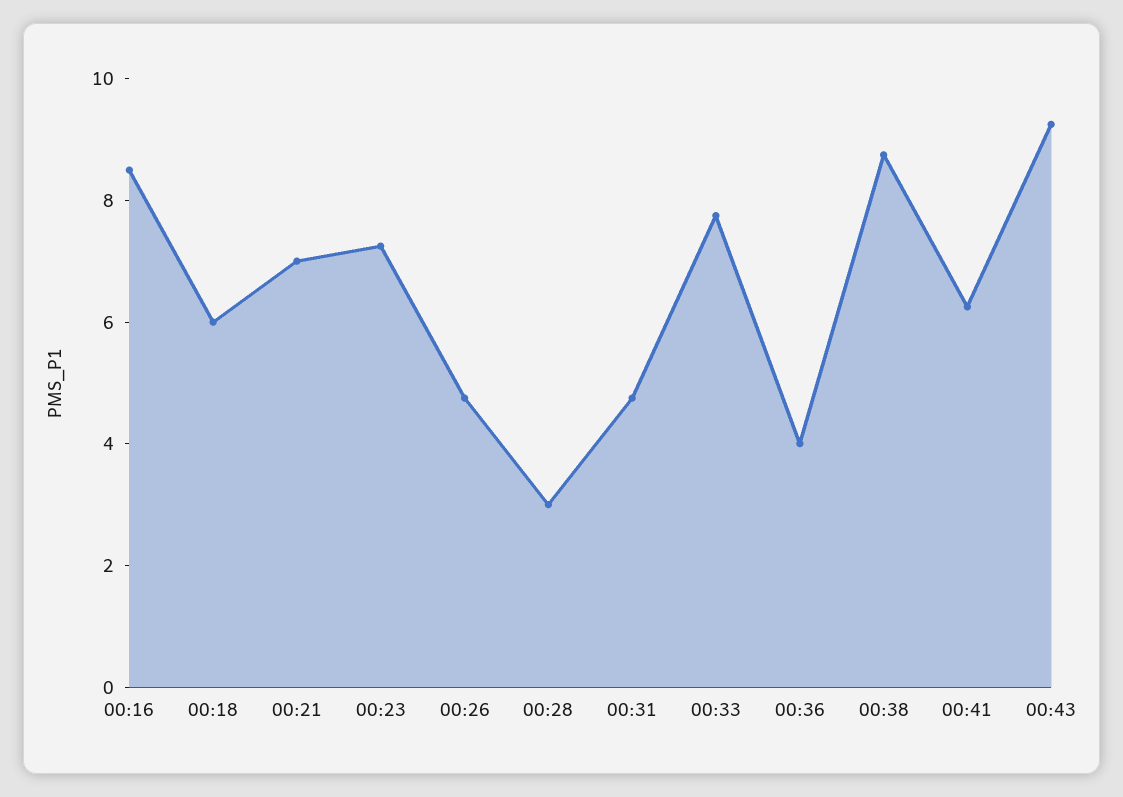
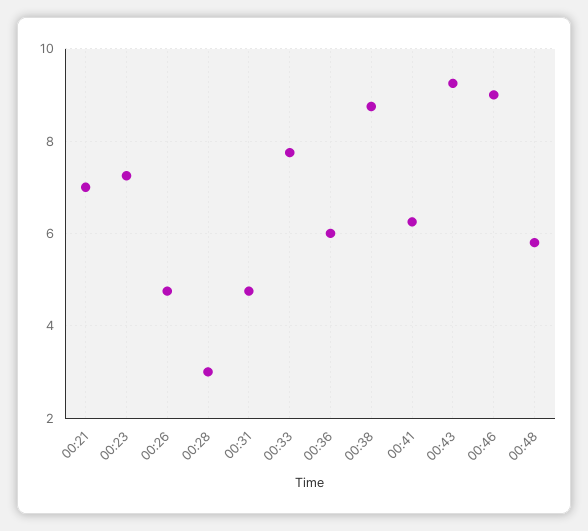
00:16: 8.5 -> none
00:18: 6 -> none
00:36: 4 -> 6
00:46: none -> 9
00:48: none -> 5.8

